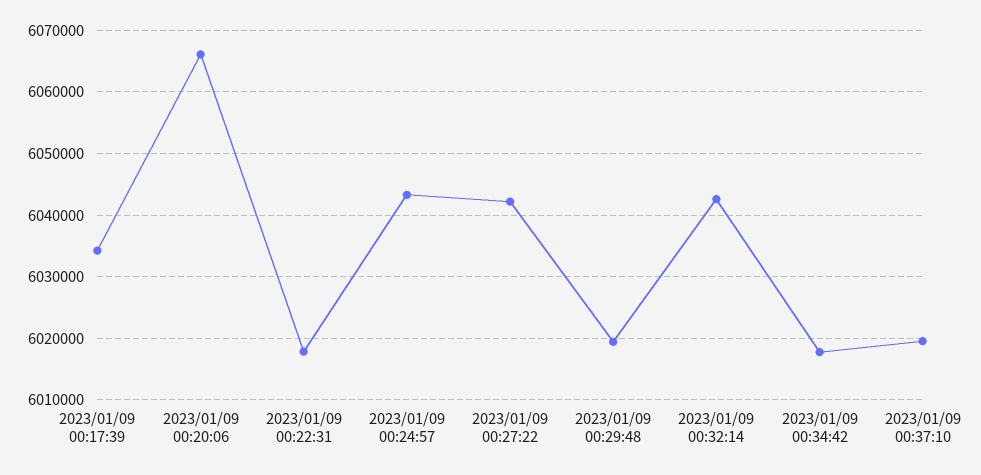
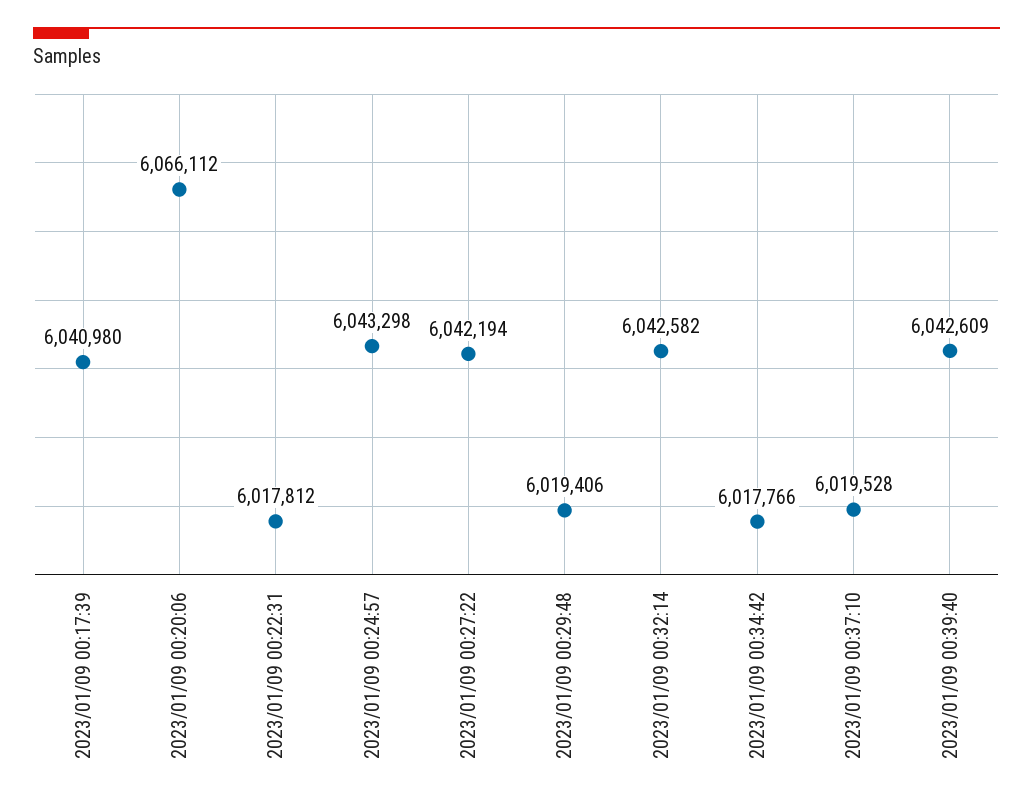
2023/01/09 00:17:39: 6034000 -> 6040980
2023/01/09 00:39:40: none -> 6042609

